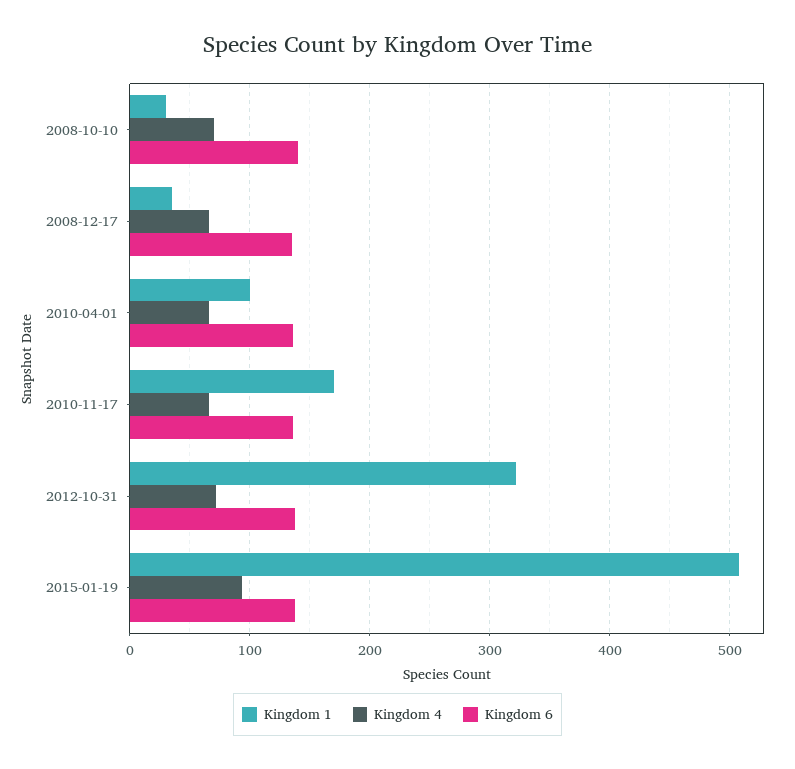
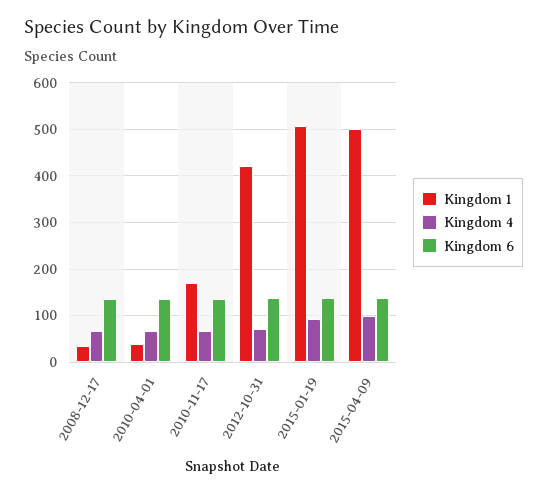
Kingdom 1, 2008-10-10: 30 -> none
Kingdom 4, 2008-10-10: 70 -> none
Kingdom 6, 2008-10-10: 140 -> none
Kingdom 1, 2010-04-01: 100 -> 40
Kingdom 1, 2012-10-31: 320 -> 420
Kingdom 1, 2015-04-09: none -> 500
Kingdom 4, 2015-04-09: none -> 100
Kingdom 6, 2015-04-09: none -> 140

